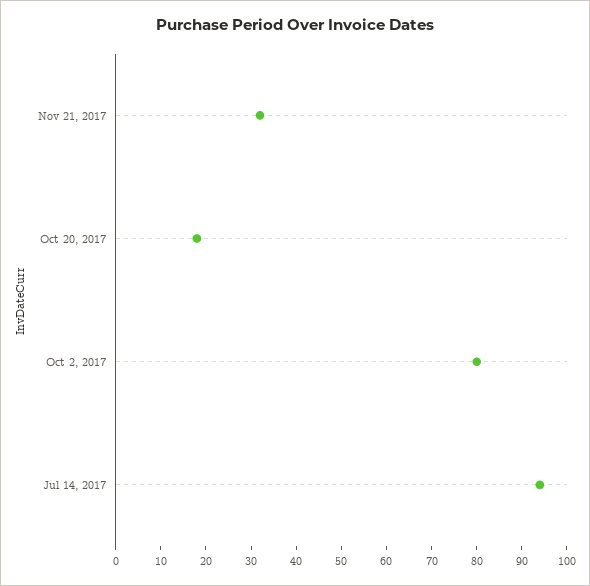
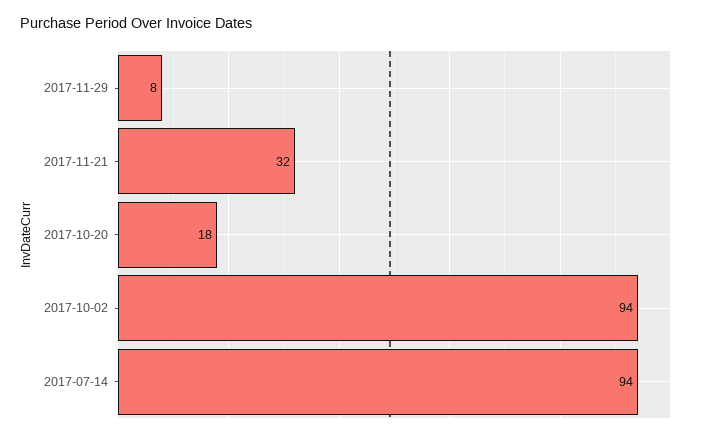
Oct 2, 2017: 80 -> 94
2017-11-29: none -> 8

